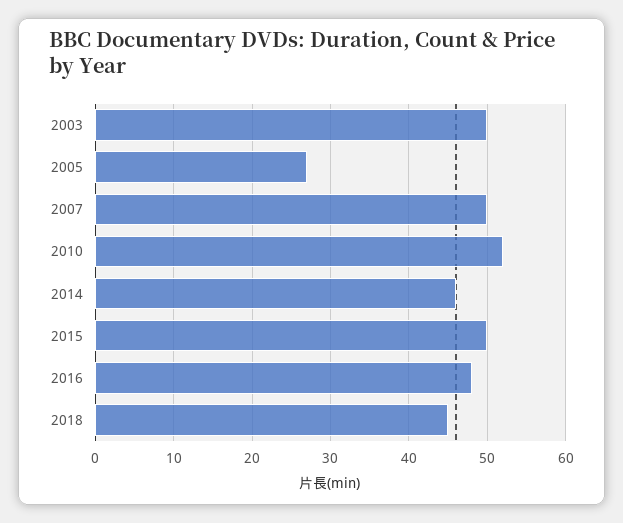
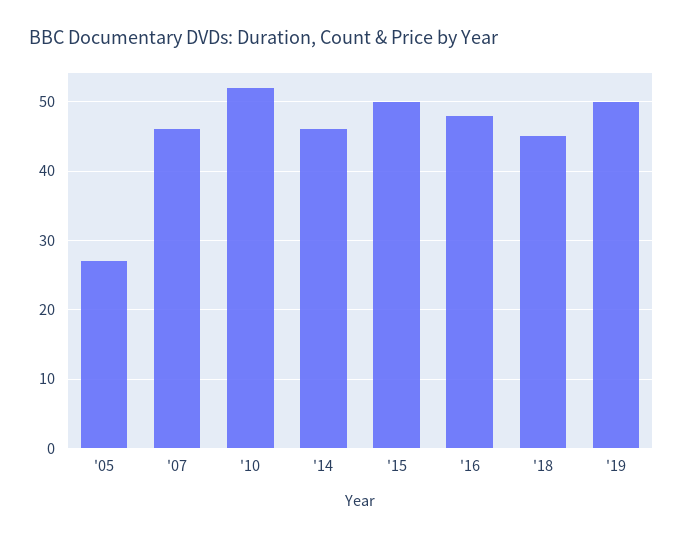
2003: 50 -> none
2007: 50 -> 46
'19: none -> 50

